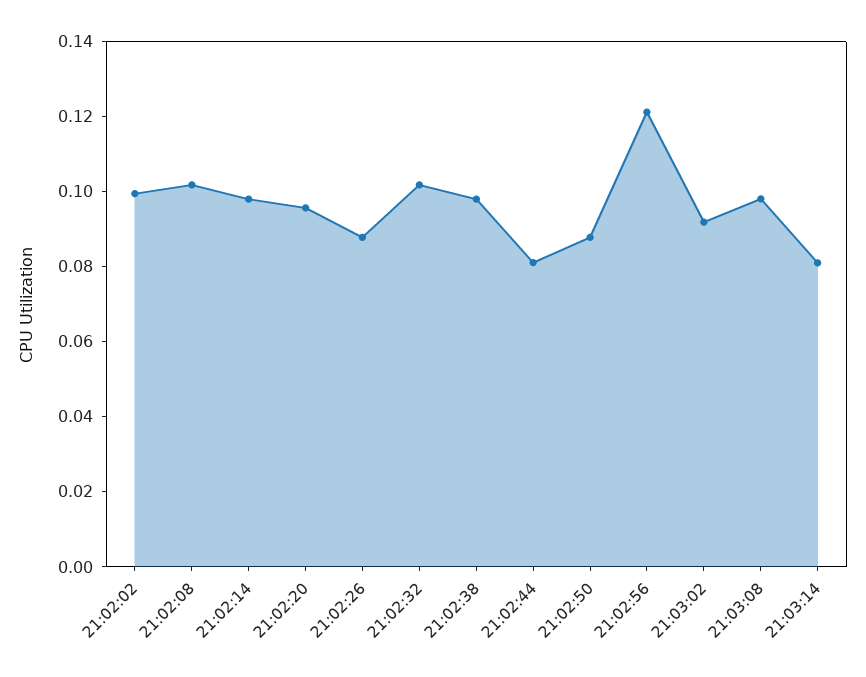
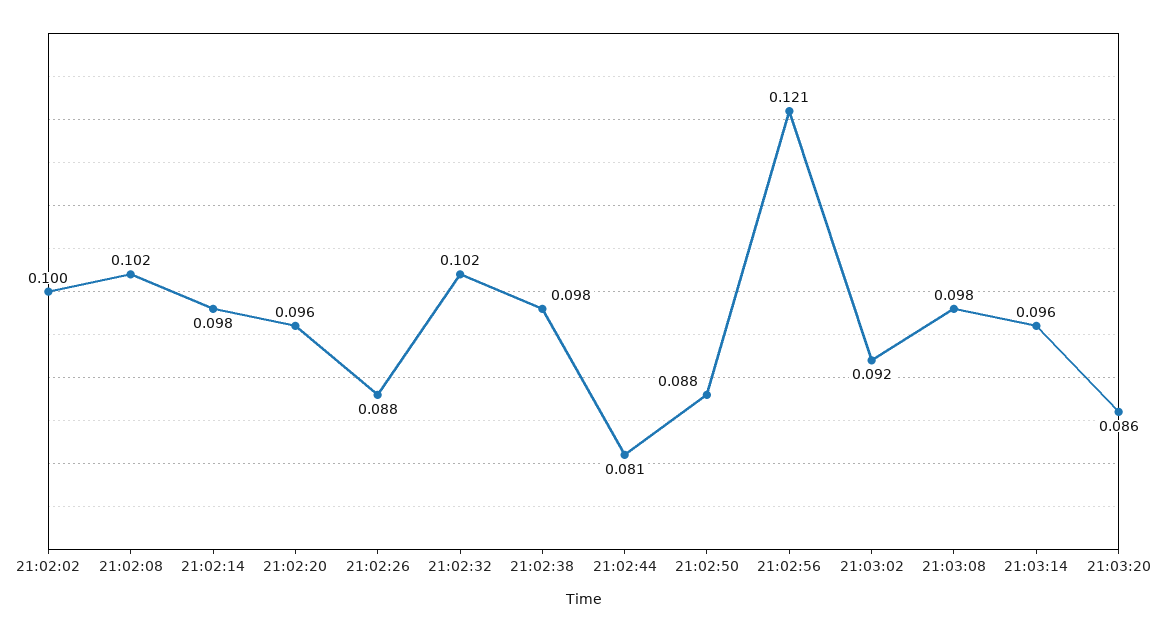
21:03:14: 0.08 -> 0.096
21:03:20: none -> 0.086

